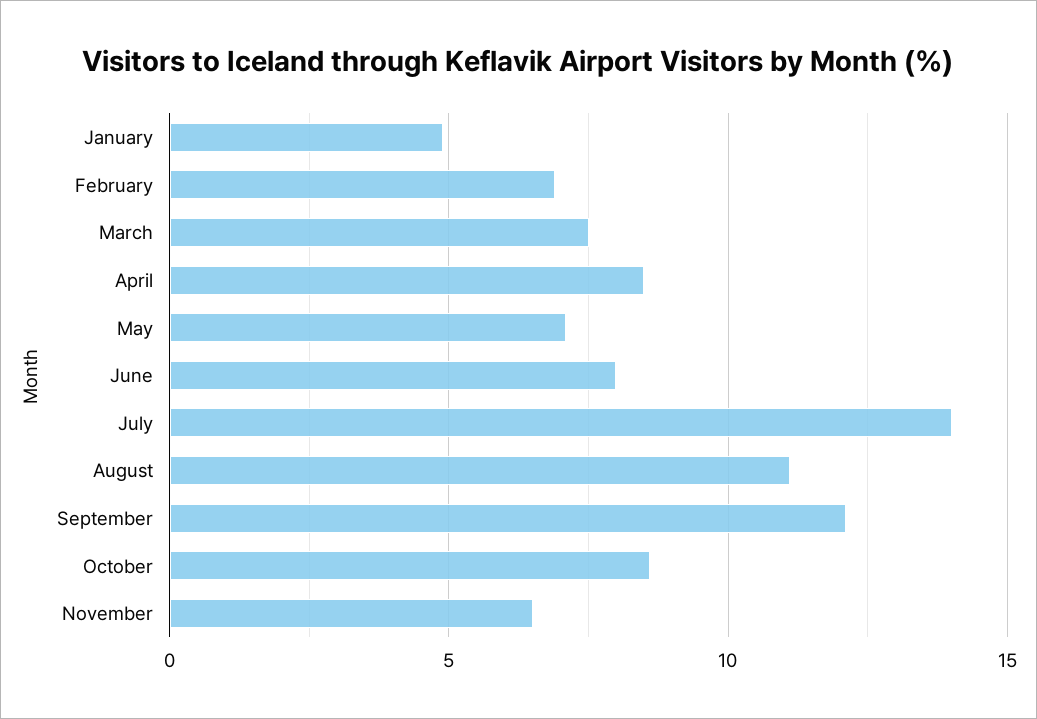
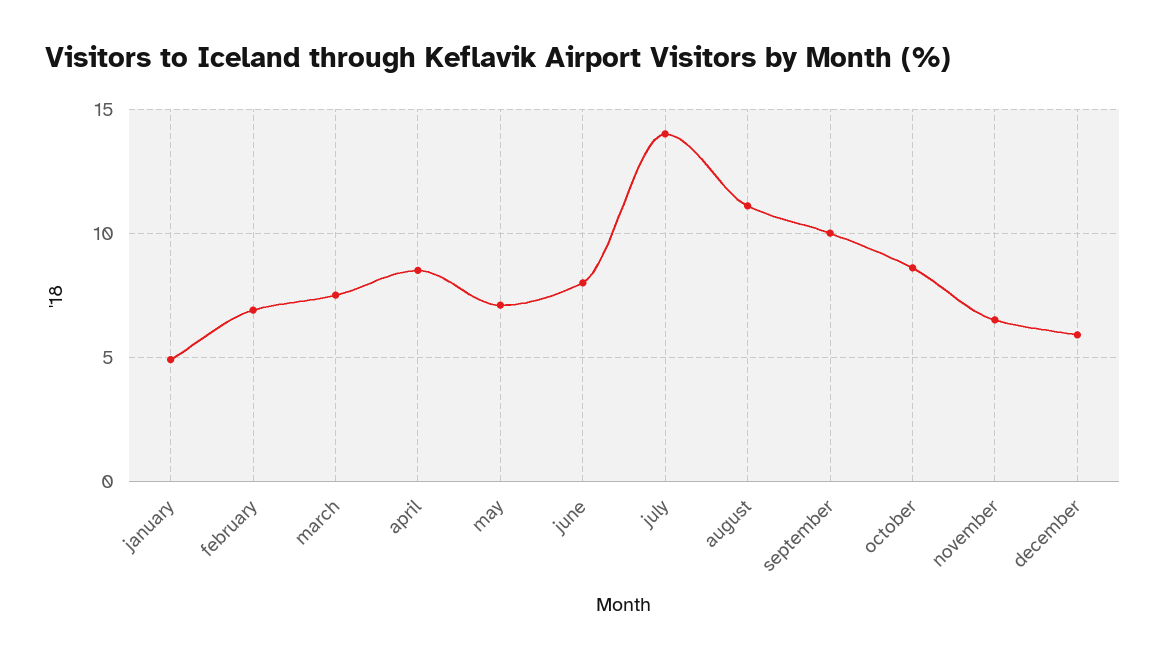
September: 12 -> 10
december: none -> 6

